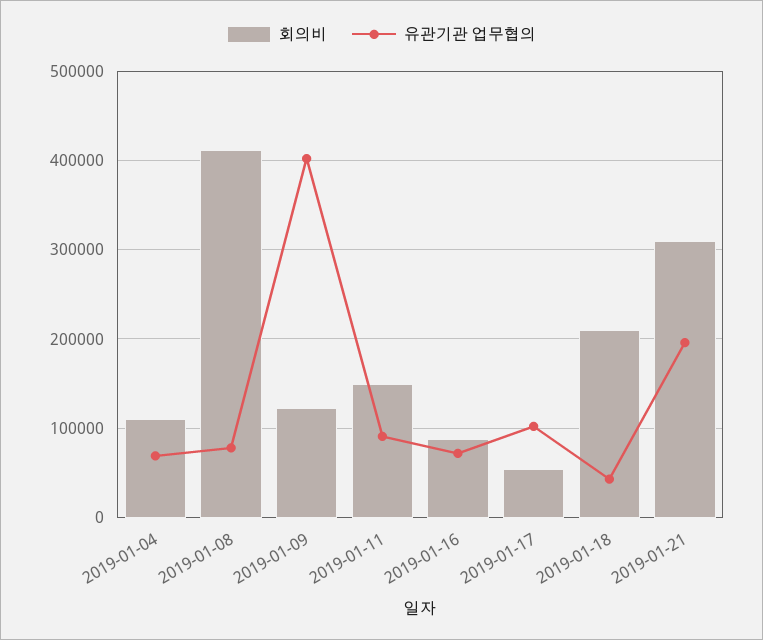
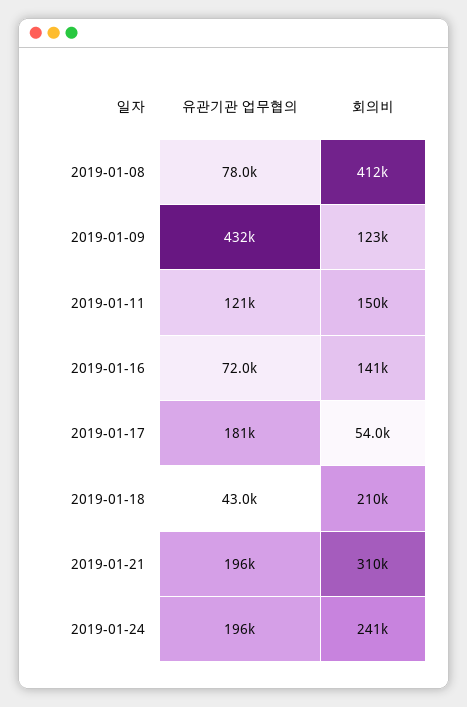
회의비, 2019-01-04: 110000 -> none
유관기관 업무협의, 2019-01-04: 70000 -> none
유관기관 업무협의, 2019-01-09: 400000 -> 432000
유관기관 업무협의, 2019-01-11: 90000 -> 121000
회의비, 2019-01-16: 90000 -> 141000
유관기관 업무협의, 2019-01-17: 100000 -> 181000
유관기관 업무협의, 2019-01-24: none -> 196000
회의비, 2019-01-24: none -> 241000

